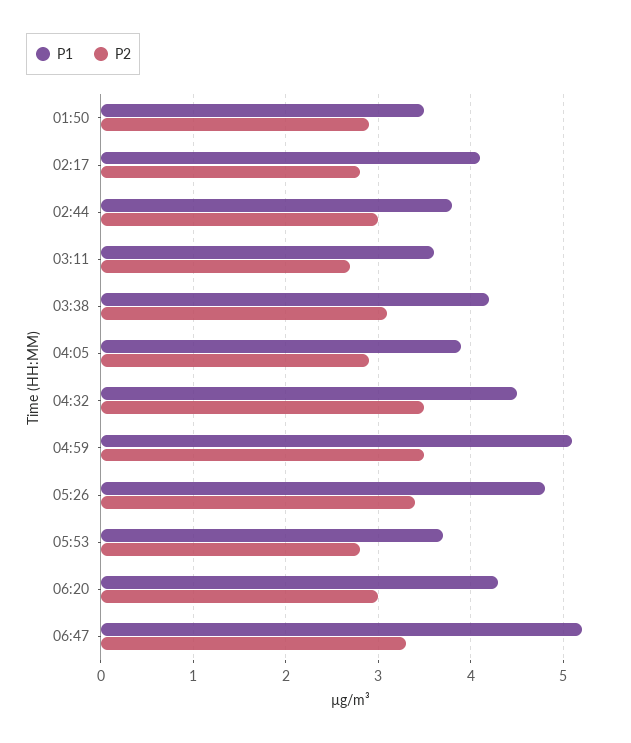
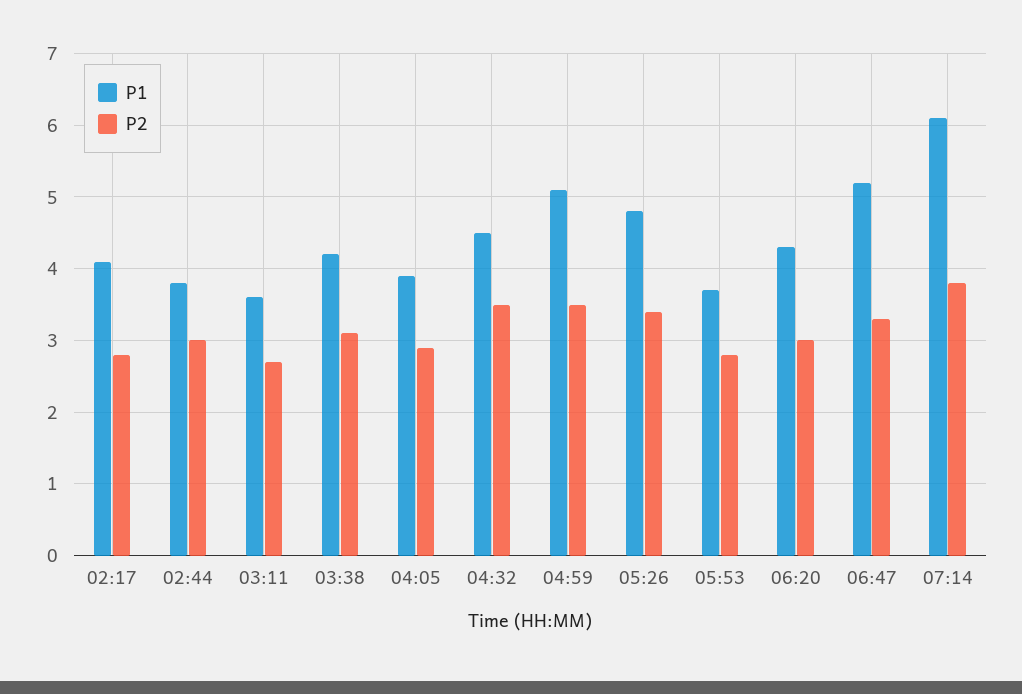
P1, 01:50: 3.5 -> none
P2, 01:50: 2.9 -> none
P1, 07:14: none -> 6.1
P2, 07:14: none -> 3.8

